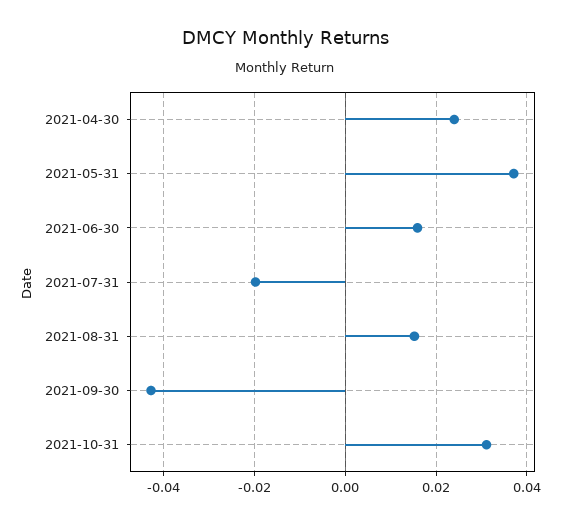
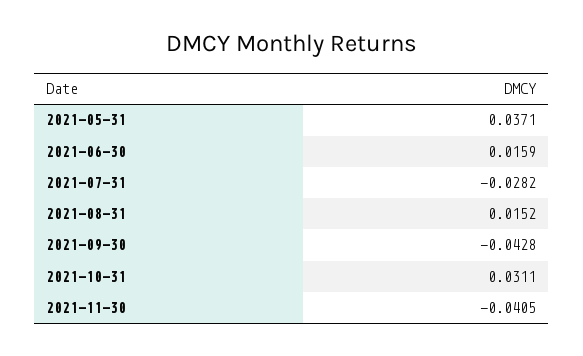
2021-04-30: 0.024 -> none
2021-07-31: -0.02 -> -0.0282
2021-11-30: none -> -0.0405

